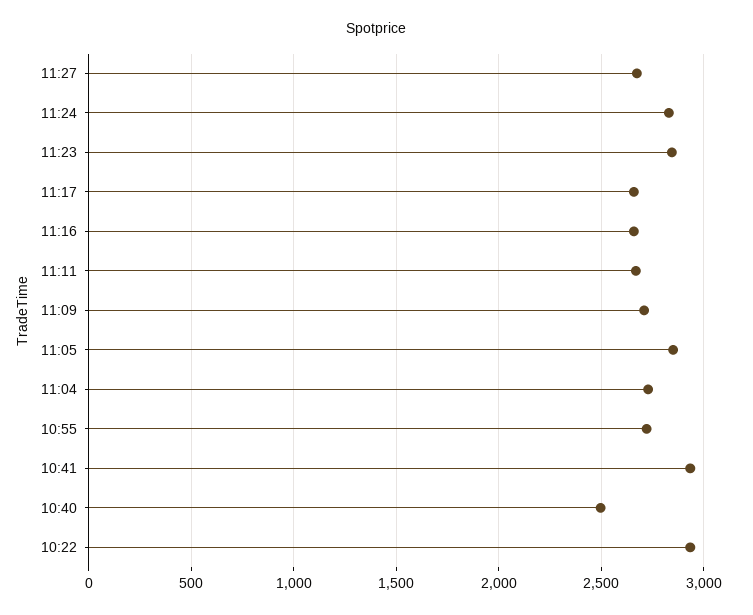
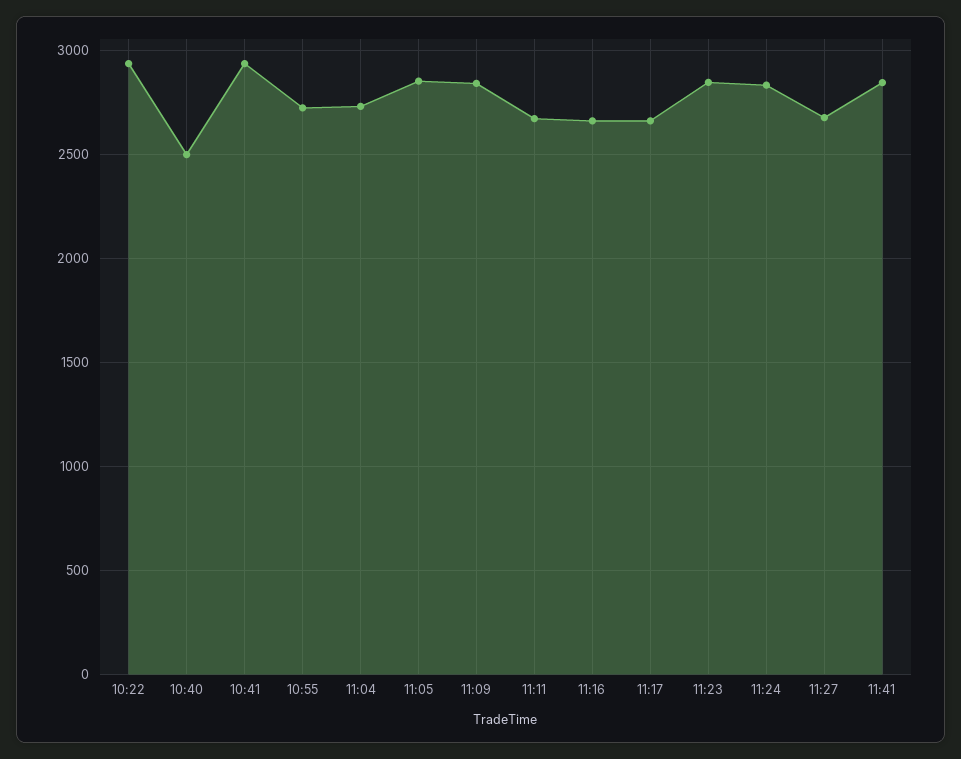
11:09: 2700 -> 2850
11:41: none -> 2850

